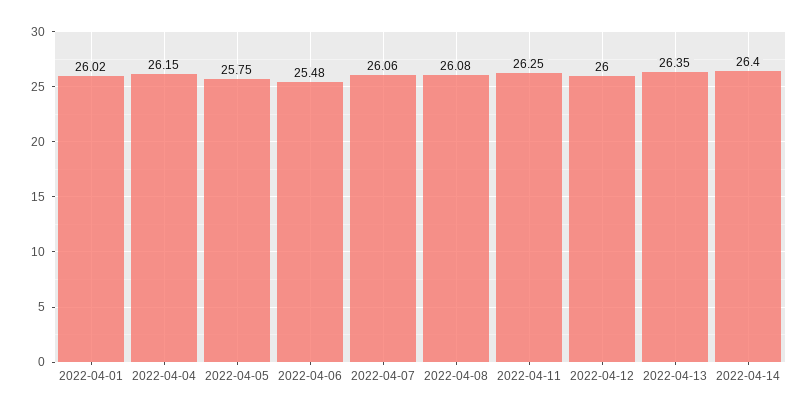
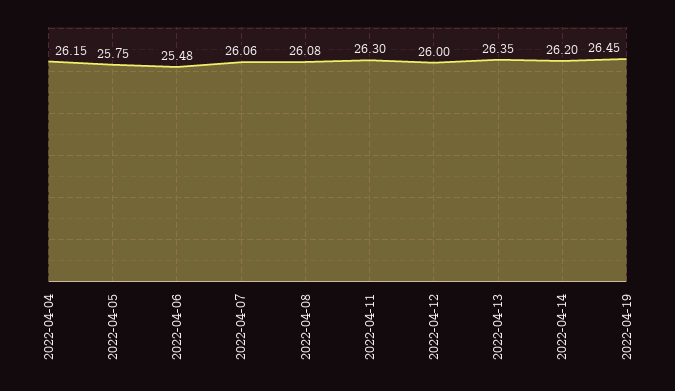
2022-04-01: 26.02 -> none
2022-04-11: 26.25 -> 26.3
2022-04-14: 26.4 -> 26.2
2022-04-19: none -> 26.45

